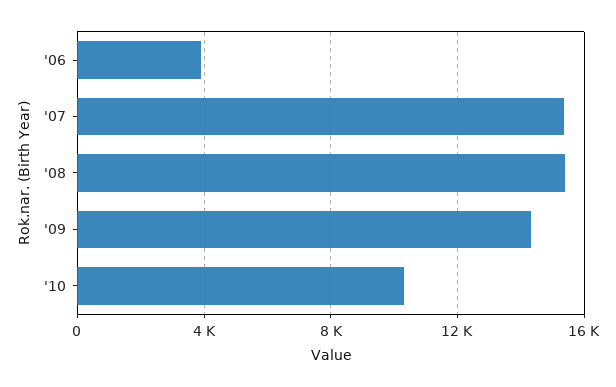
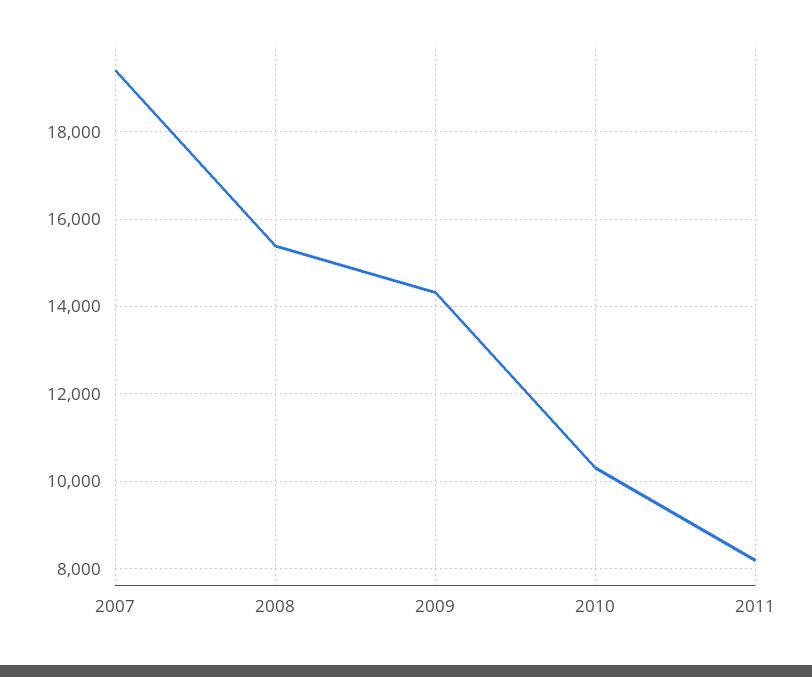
'06: 4000 -> none
'07: 15500 -> 19400
2011: none -> 8200

